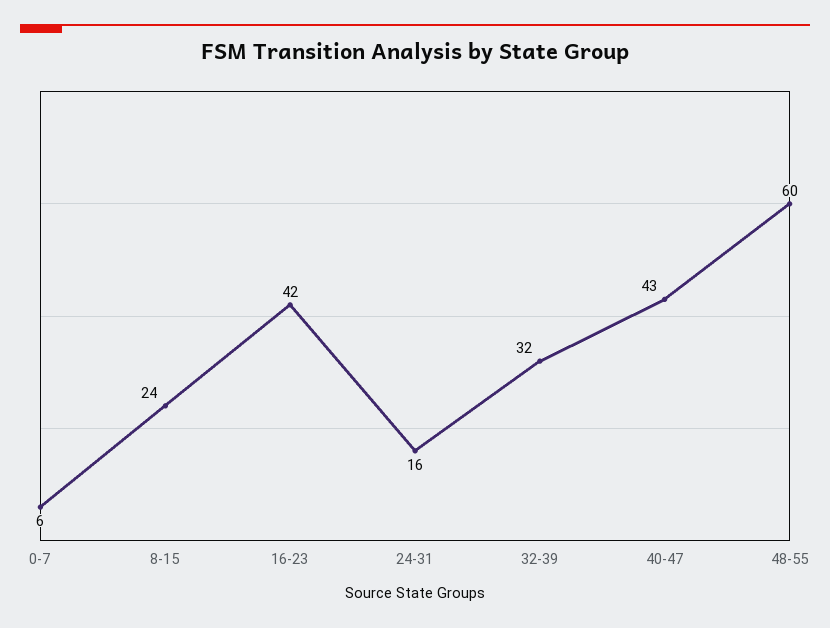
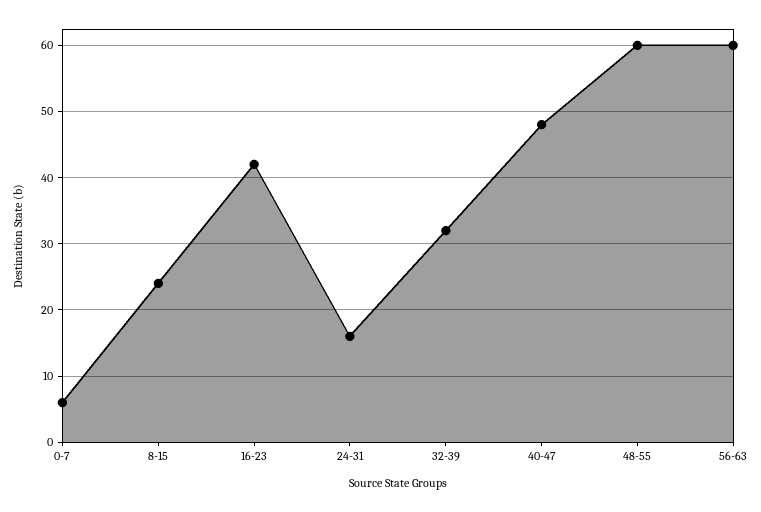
40-47: 43 -> 48
56-63: none -> 60

